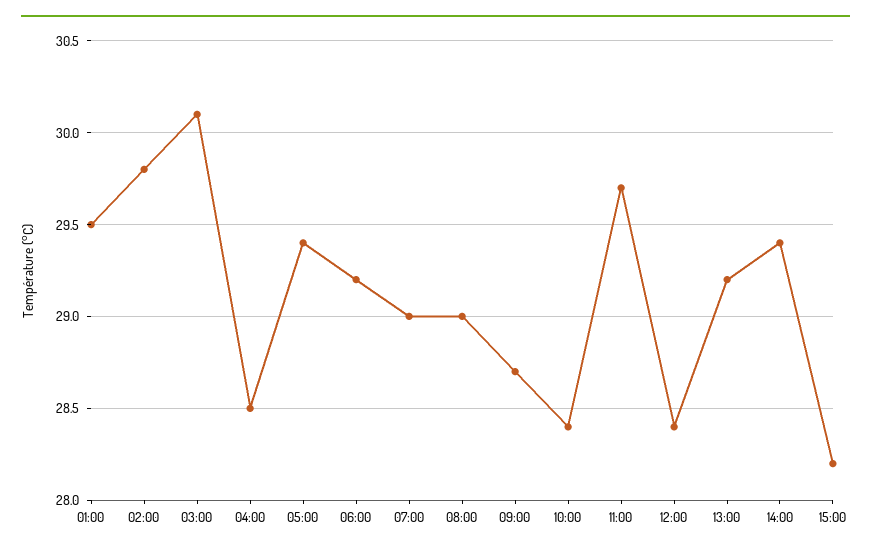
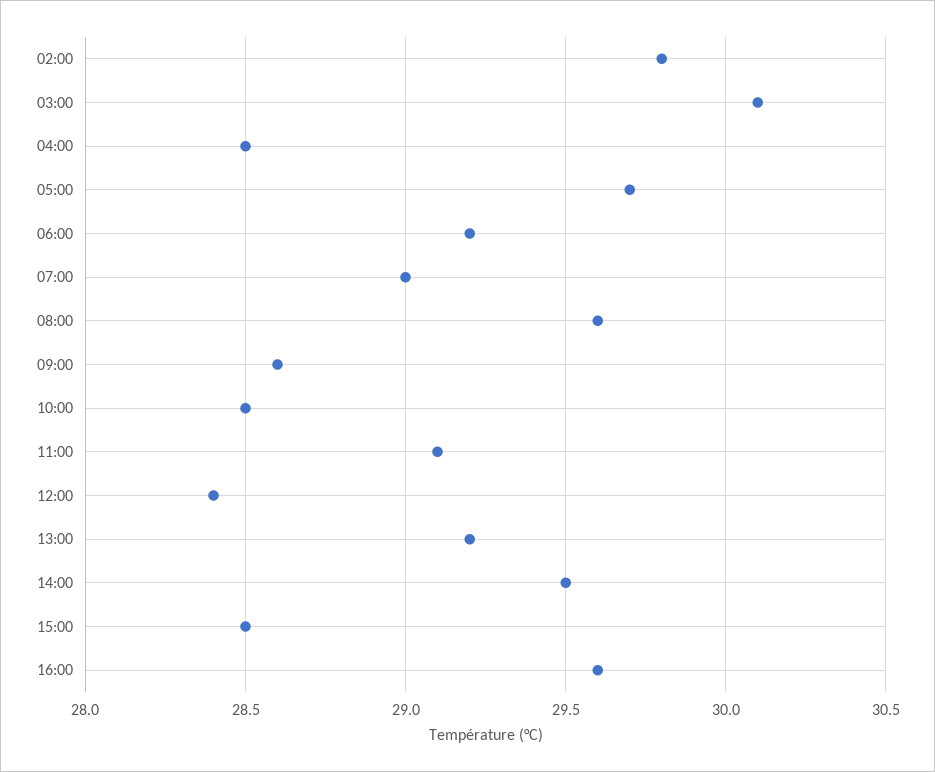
01:00: 29.5 -> none
05:00: 29.4 -> 29.7
08:00: 29 -> 29.6
09:00: 28.7 -> 28.6
10:00: 28.4 -> 28.5
11:00: 29.7 -> 29.1
14:00: 29.4 -> 29.5
15:00: 28.2 -> 28.5
16:00: none -> 29.6

